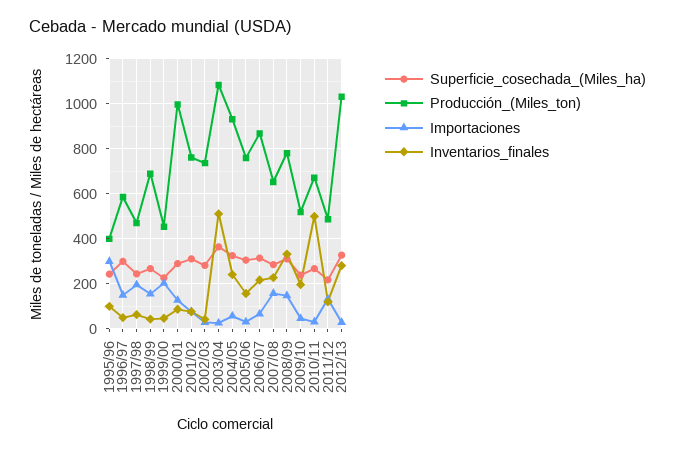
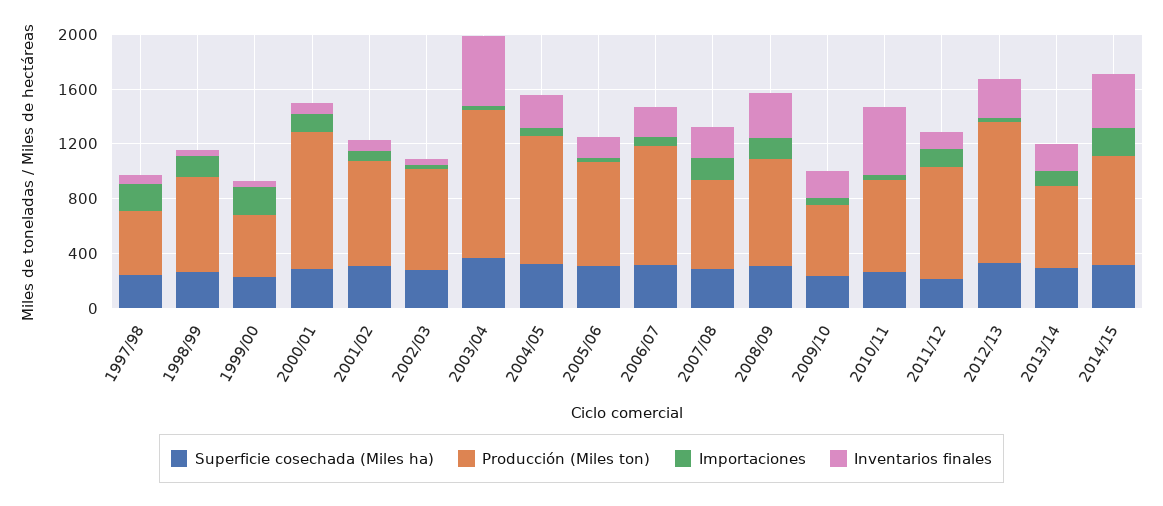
Superficie_cosechada_(Miles_ha), 1995/96: 250 -> none
Producción_(Miles_ton), 1995/96: 400 -> none
Importaciones, 1995/96: 300 -> none
Inventarios_finales, 1995/96: 100 -> none
Superficie_cosechada_(Miles_ha), 1996/97: 300 -> none
Producción_(Miles_ton), 1996/97: 600 -> none
Importaciones, 1996/97: 150 -> none
Inventarios_finales, 1996/97: 50 -> none
Producción_(Miles_ton), 2011/12: 500 -> 800
Superficie_cosechada_(Miles_ha), 2013/14: none -> 300
Producción_(Miles_ton), 2013/14: none -> 600
Importaciones, 2013/14: none -> 100
Inventarios_finales, 2013/14: none -> 200
Superficie_cosechada_(Miles_ha), 2014/15: none -> 300
Producción_(Miles_ton), 2014/15: none -> 800
Importaciones, 2014/15: none -> 200
Inventarios_finales, 2014/15: none -> 400

